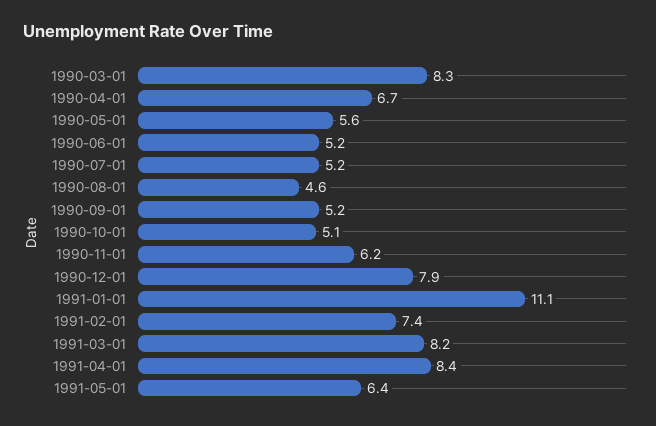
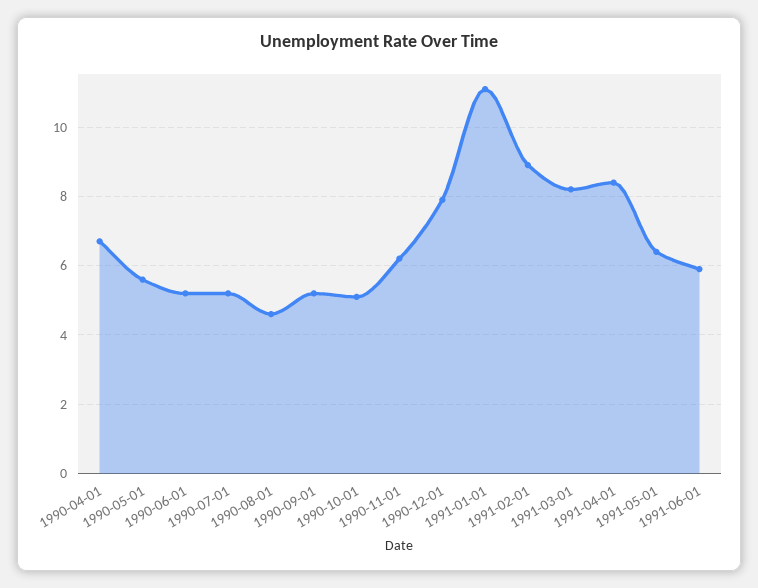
1990-03-01: 8.3 -> none
1991-02-01: 7.4 -> 9
1991-06-01: none -> 6

